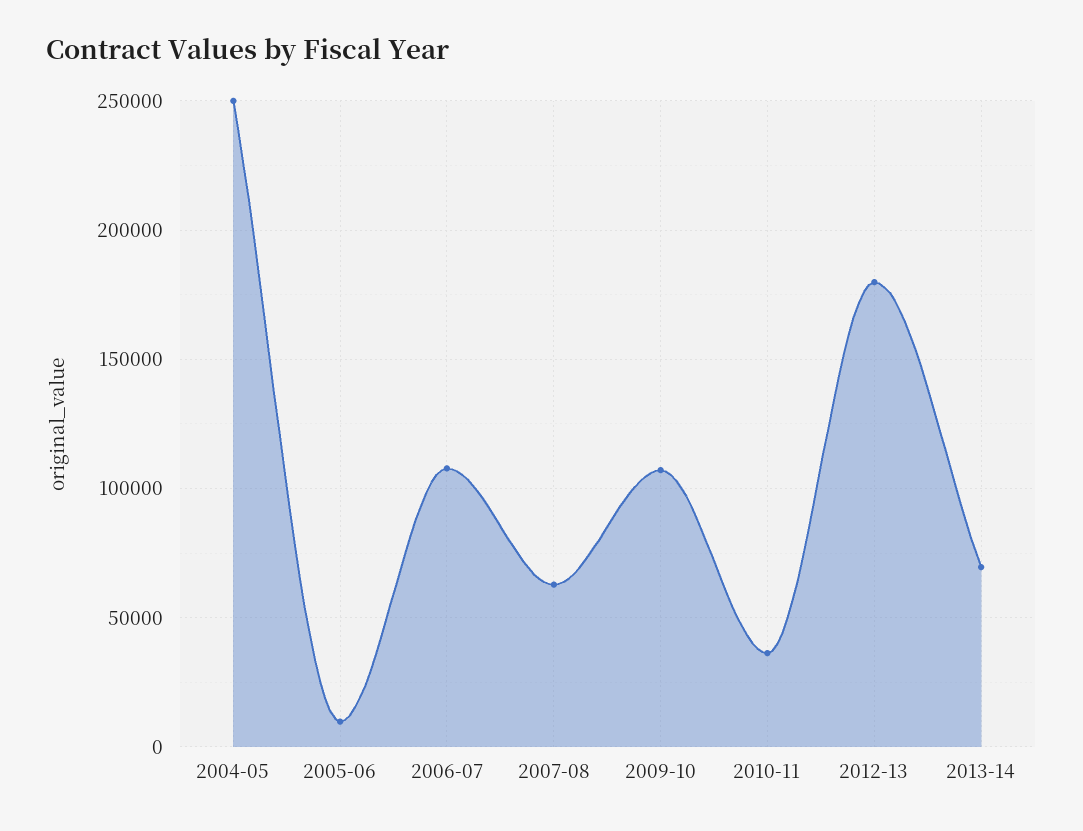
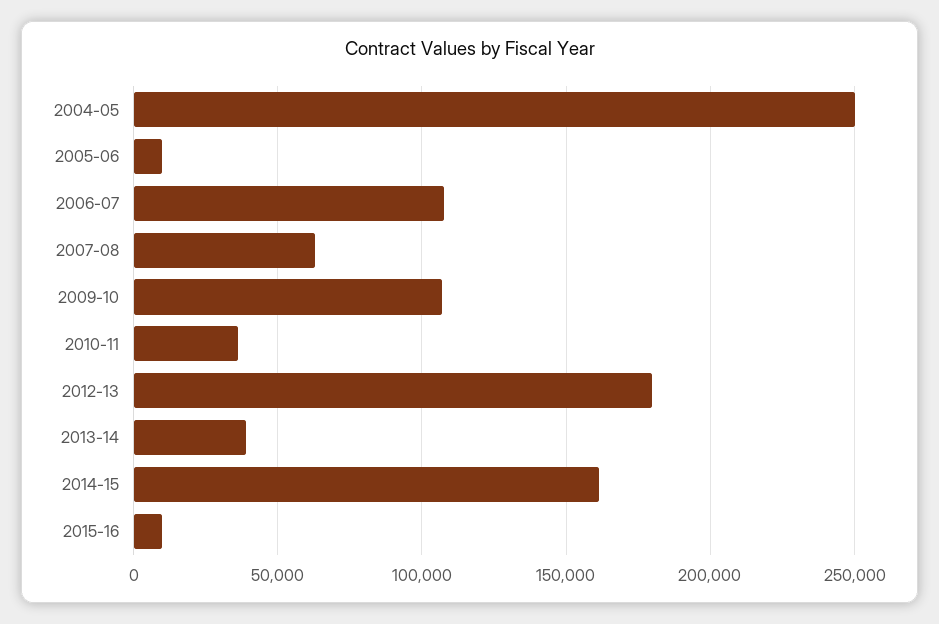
2013-14: 70000 -> 40000
2014-15: none -> 160000
2015-16: none -> 10000

